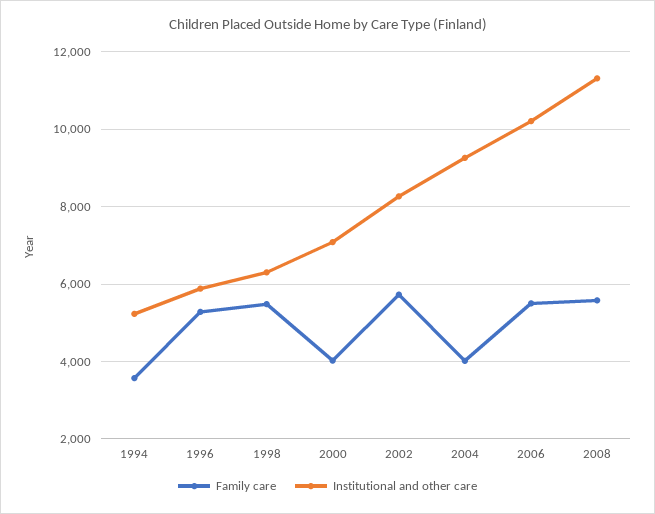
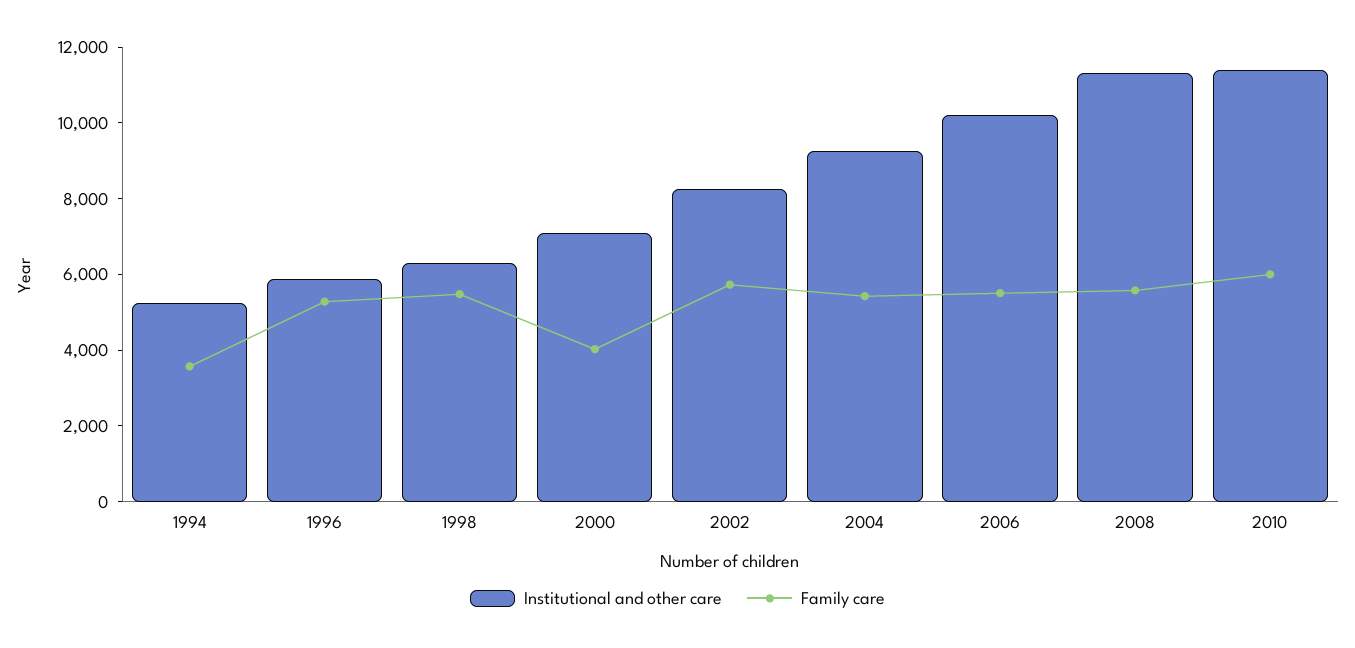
Family care, 2004: 4000 -> 5500
Institutional and other care, 2010: none -> 11500
Family care, 2010: none -> 6000

